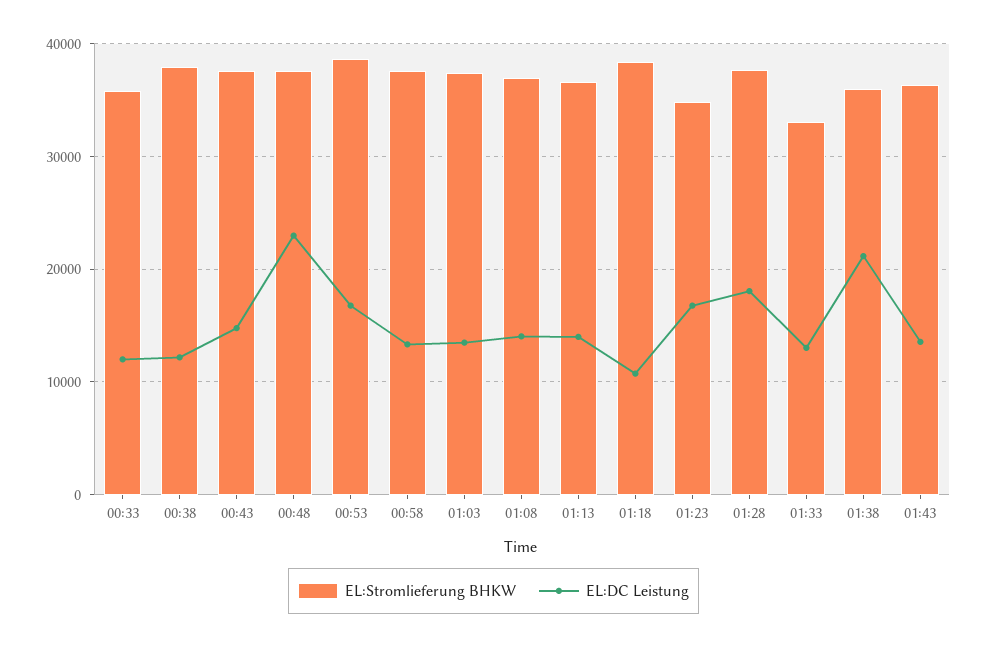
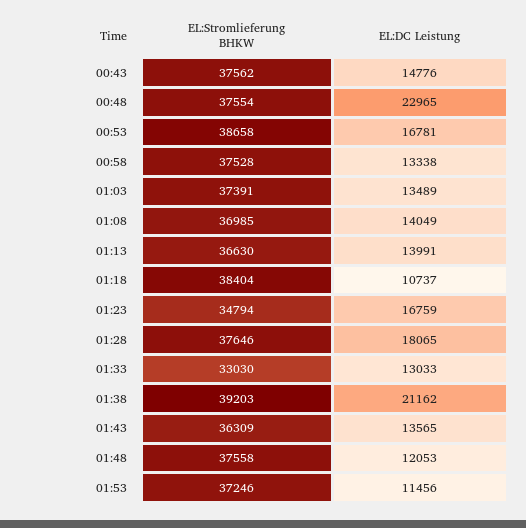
EL:Stromlieferung BHKW, 00:33: 36000 -> none
EL:DC Leistung, 00:33: 12000 -> none
EL:Stromlieferung BHKW, 00:38: 38000 -> none
EL:DC Leistung, 00:38: 12000 -> none
EL:Stromlieferung BHKW, 01:38: 36000 -> 39203
EL:Stromlieferung BHKW, 01:48: none -> 37558
EL:DC Leistung, 01:48: none -> 12053
EL:Stromlieferung BHKW, 01:53: none -> 37246
EL:DC Leistung, 01:53: none -> 11456

